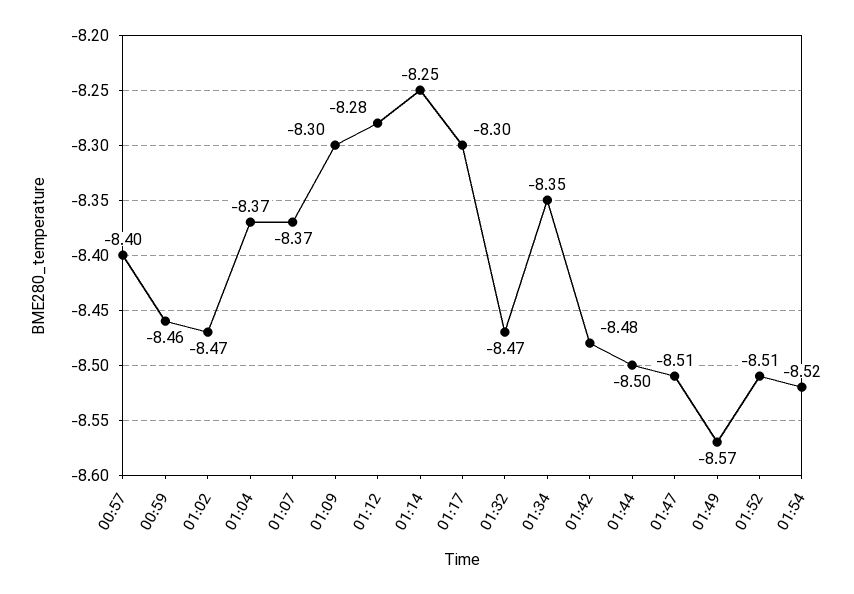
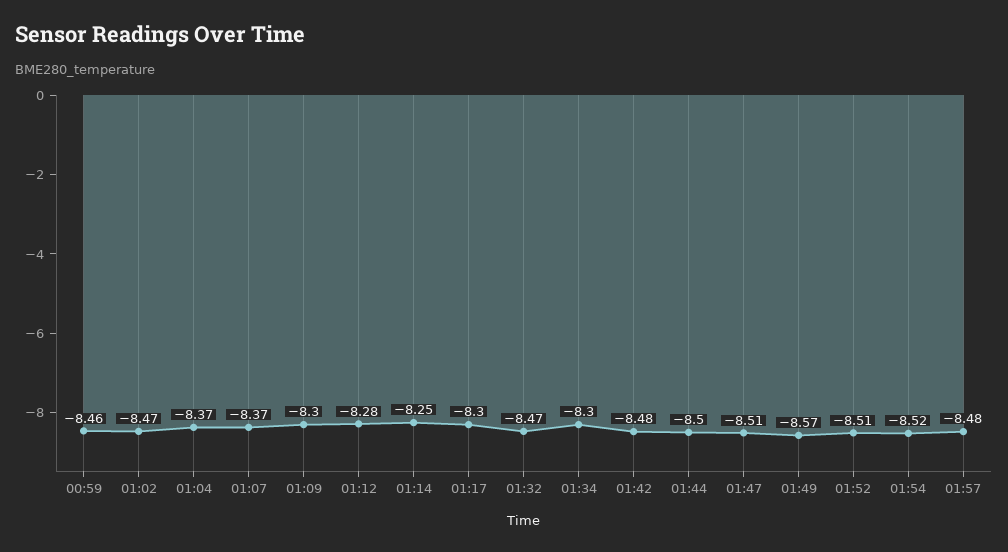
00:57: -8.4 -> none
01:34: -8.35 -> -8.3
01:57: none -> -8.48

